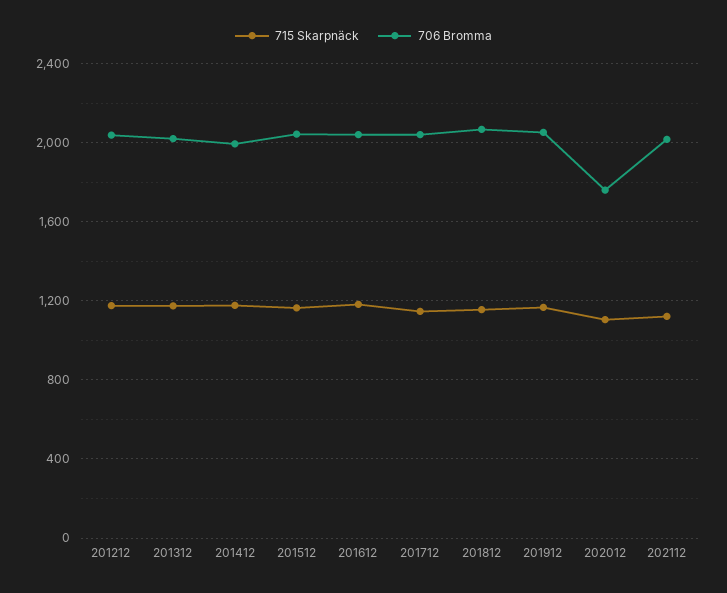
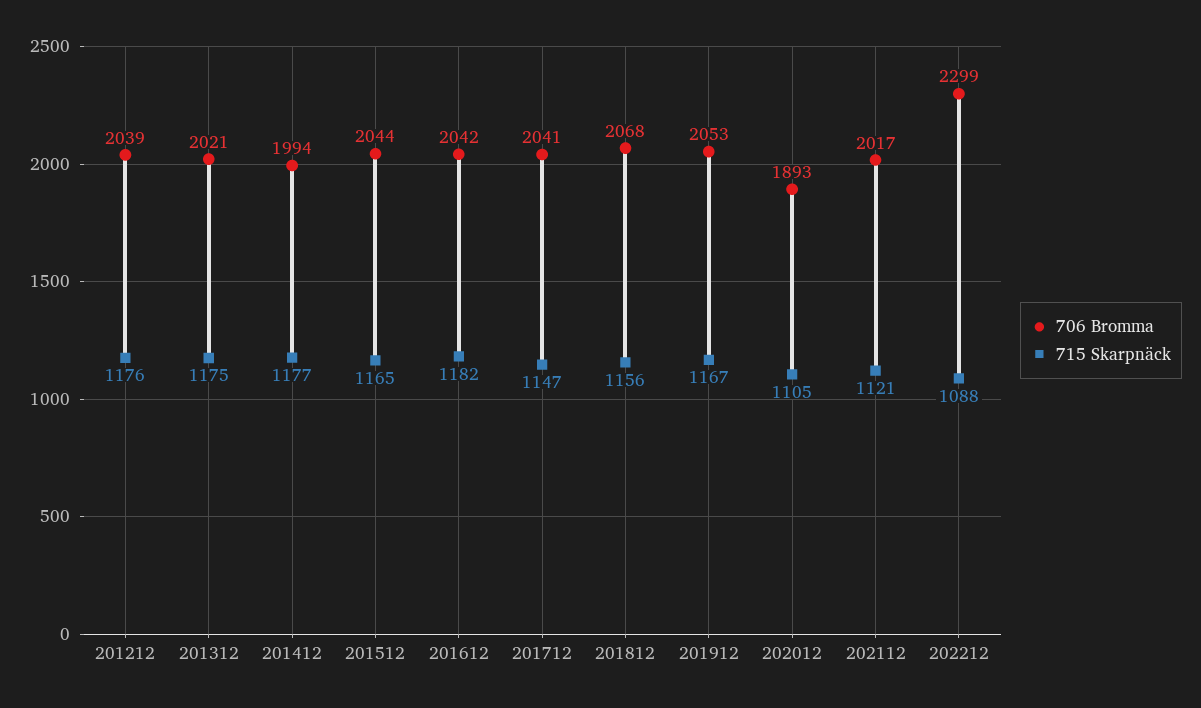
706 Bromma, 202012: 1750 -> 1893
706 Bromma, 202212: none -> 2299
715 Skarpnäck, 202212: none -> 1088

